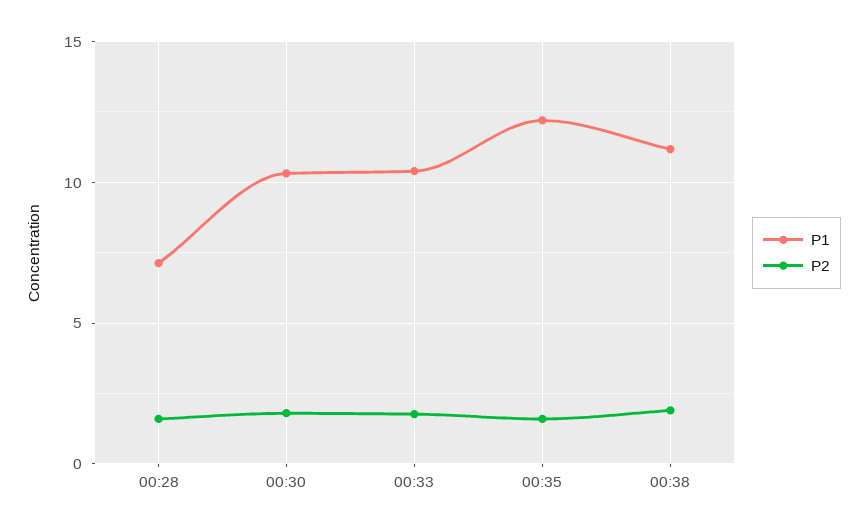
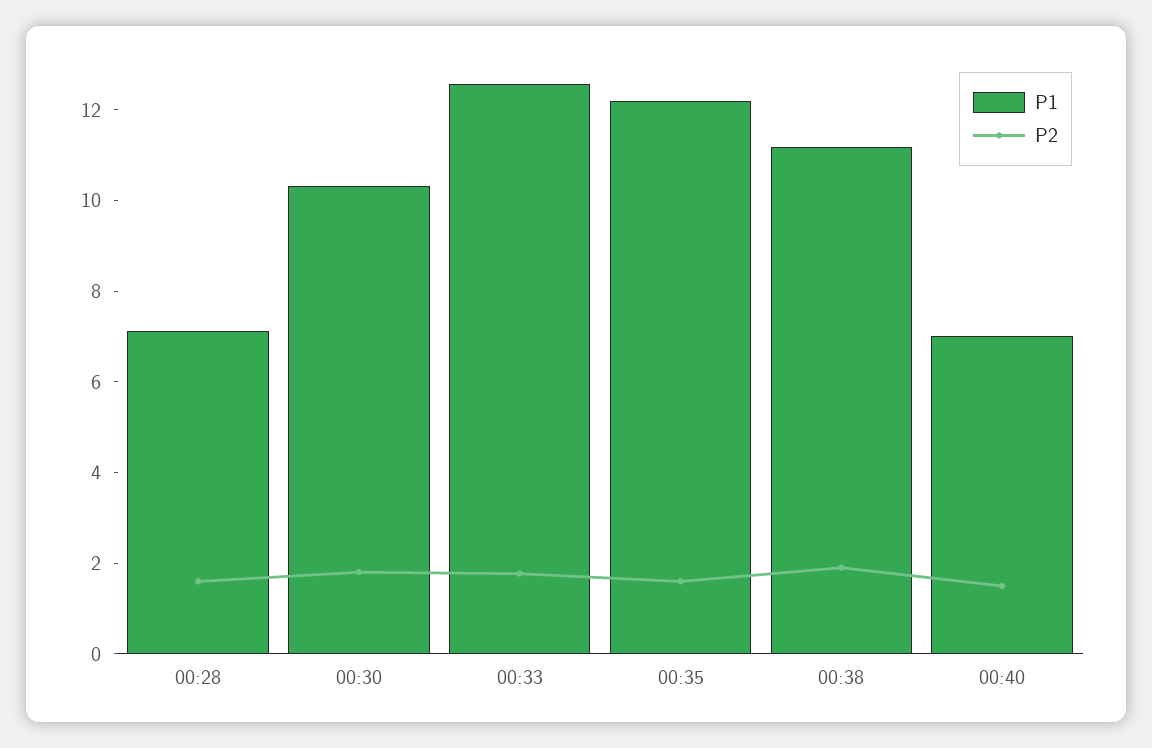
P1, 00:33: 10.5 -> 12.5
P1, 00:40: none -> 7
P2, 00:40: none -> 1.5

